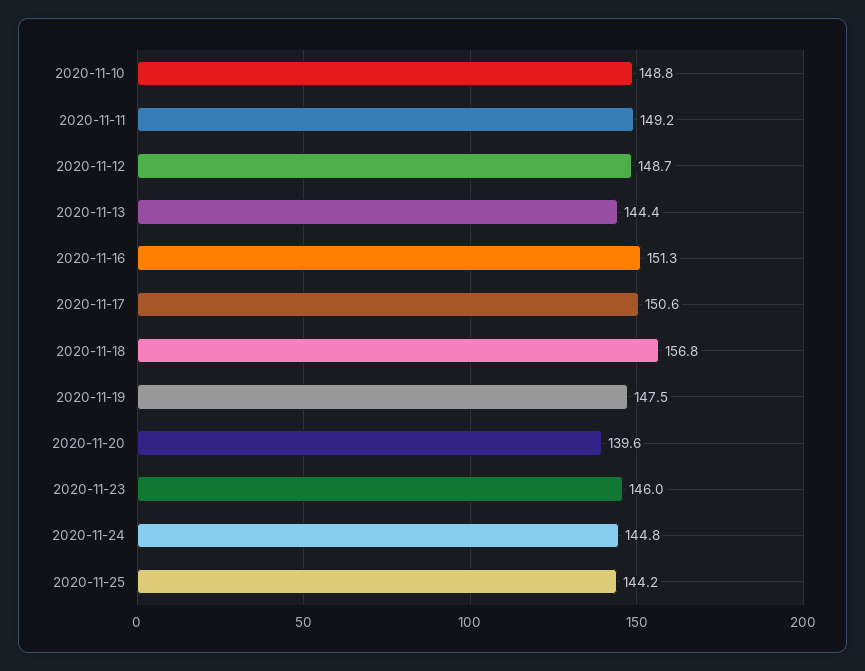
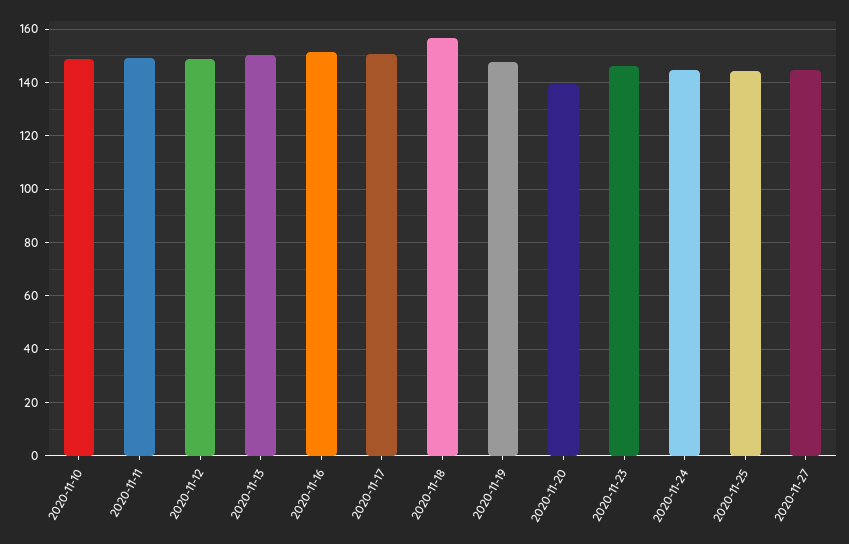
2020-11-13: 144.4 -> 150
2020-11-27: none -> 145

